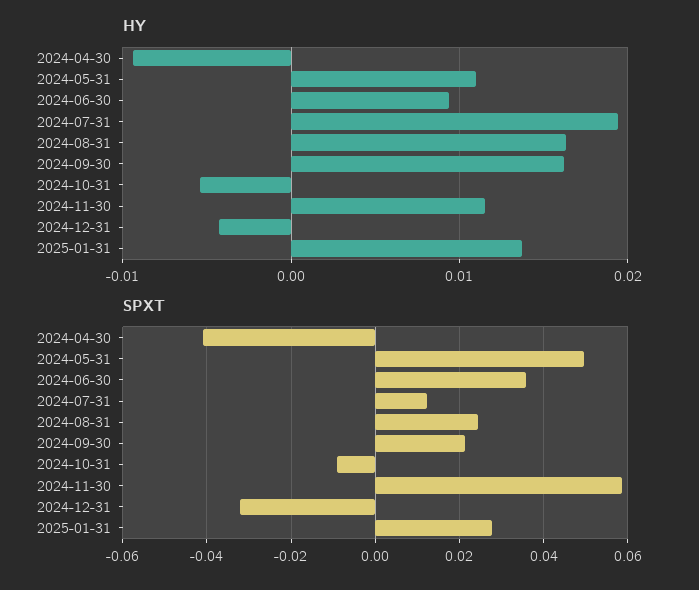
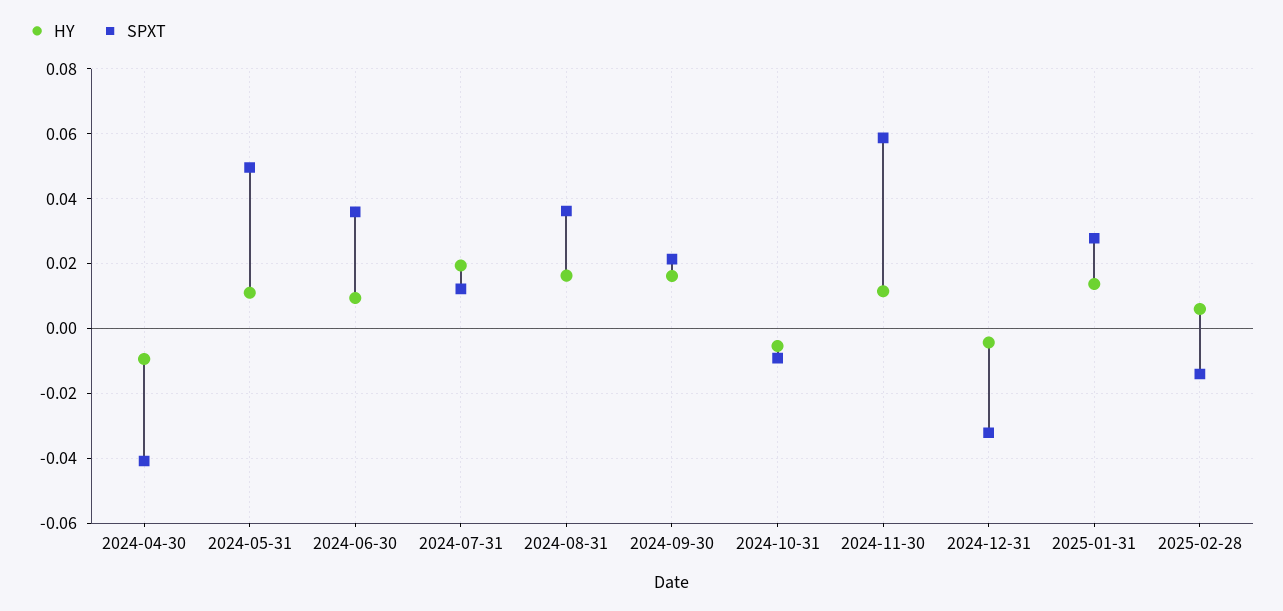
SPXT, 2024-08-31: 0.024 -> 0.036
HY, 2025-02-28: none -> 0.006
SPXT, 2025-02-28: none -> -0.014

